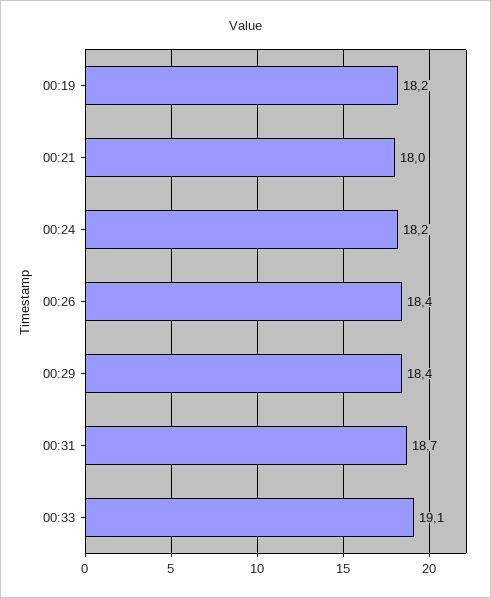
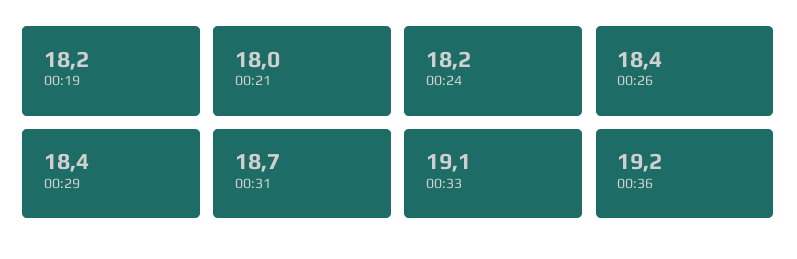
00:36: none -> 19.2

